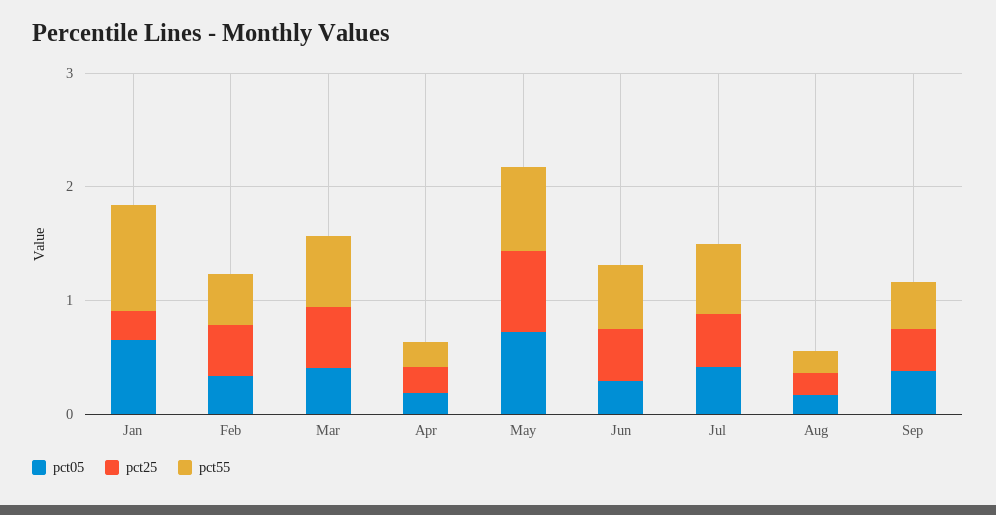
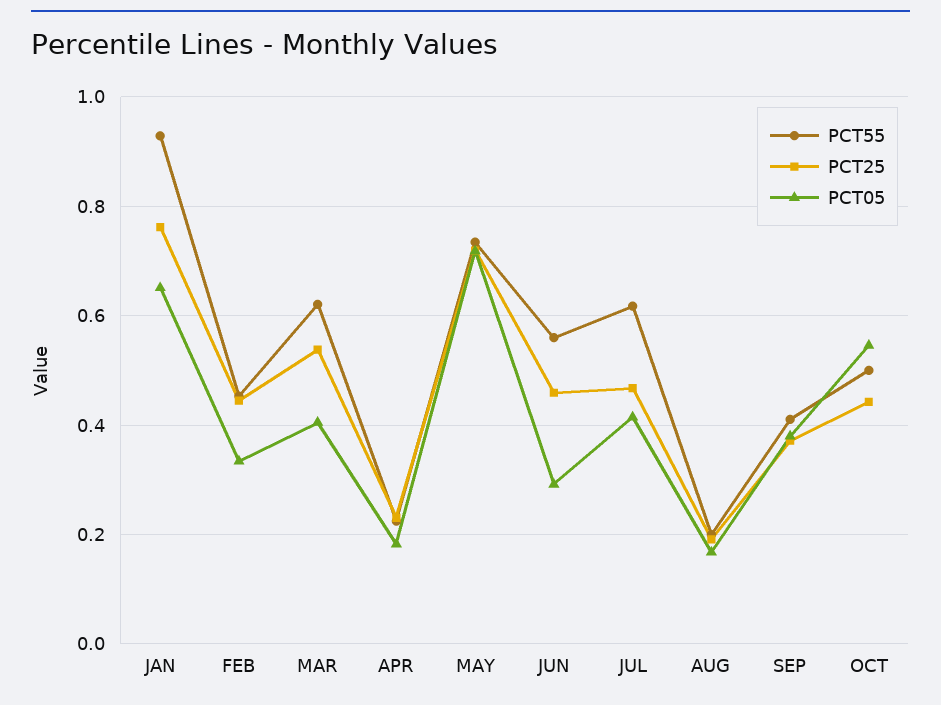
pct25, Jan: 0.2 -> 0.76
pct55, OCT: none -> 0.5
pct25, OCT: none -> 0.44
pct05, OCT: none -> 0.54

